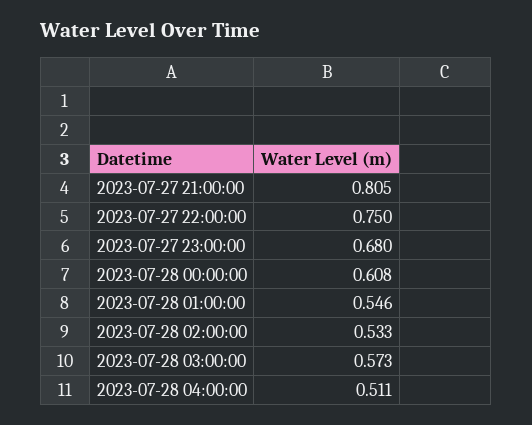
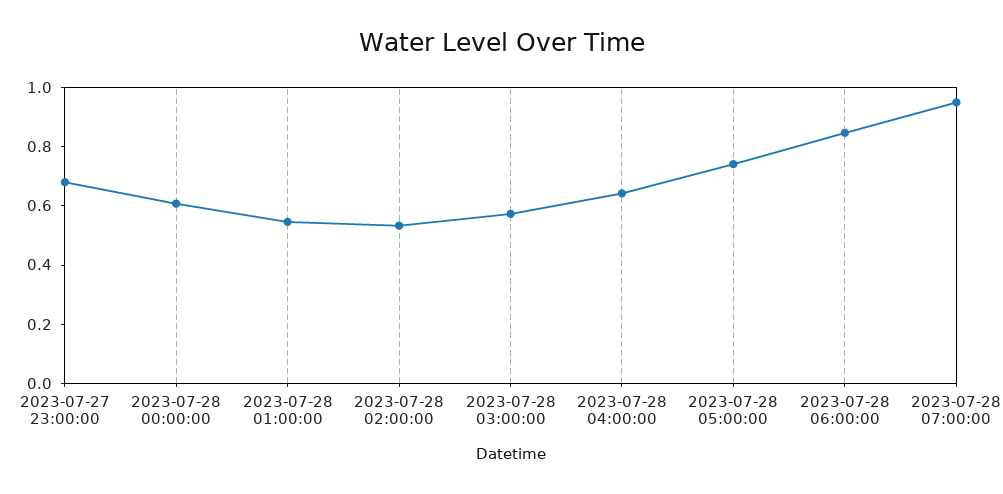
2023-07-27 21:00:00: 0.805 -> none
2023-07-27 22:00:00: 0.75 -> none
2023-07-28 04:00:00: 0.511 -> 0.65
2023-07-28 05:00:00: none -> 0.75
2023-07-28 06:00:00: none -> 0.85
2023-07-28 07:00:00: none -> 0.95

